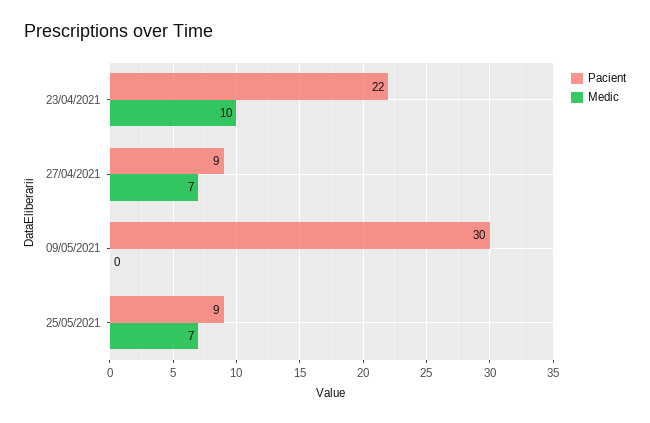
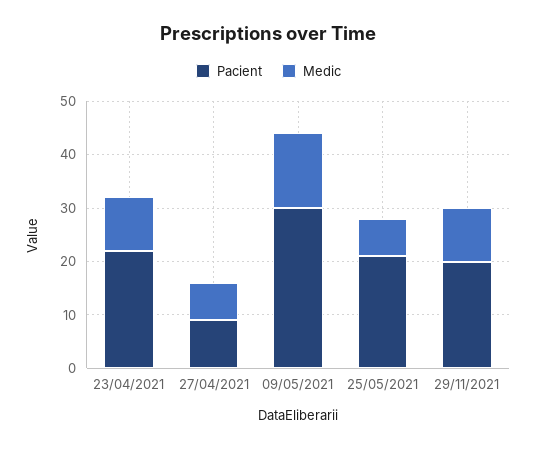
Medic, 09/05/2021: 0 -> 15
Pacient, 25/05/2021: 9 -> 20
Pacient, 29/11/2021: none -> 20
Medic, 29/11/2021: none -> 10

